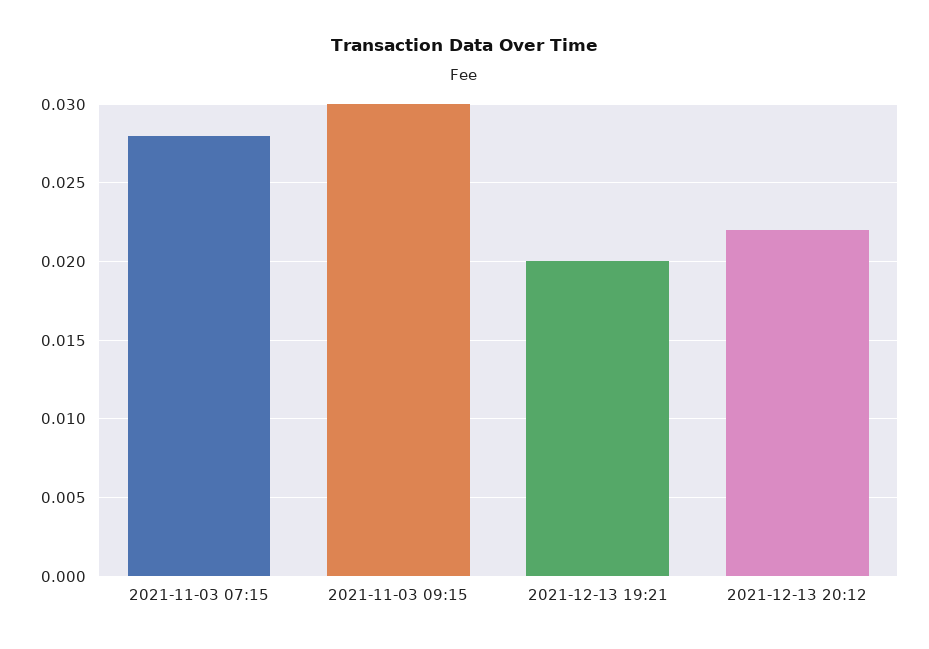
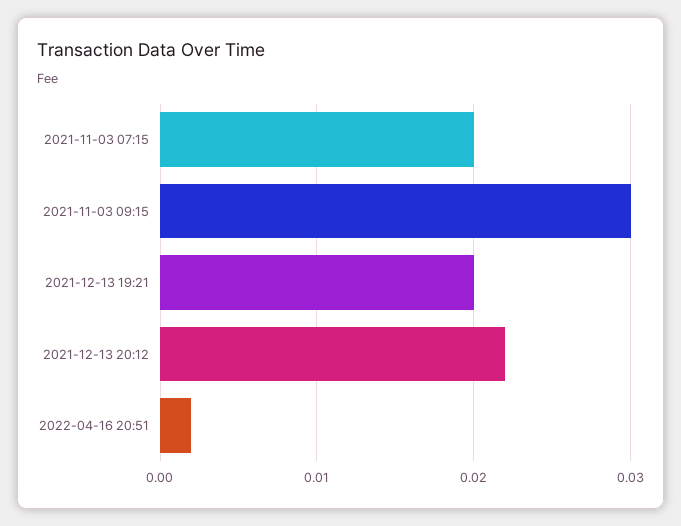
2021-11-03 07:15: 0.028 -> 0.02
2022-04-16 20:51: none -> 0.002

